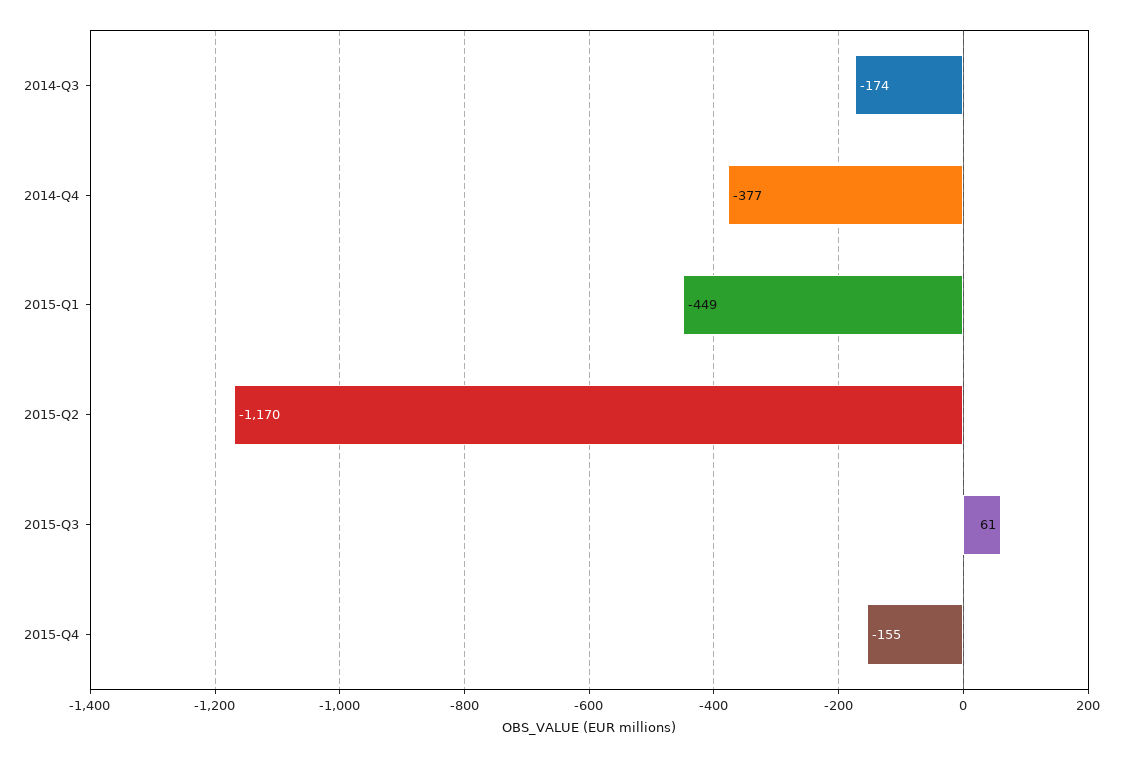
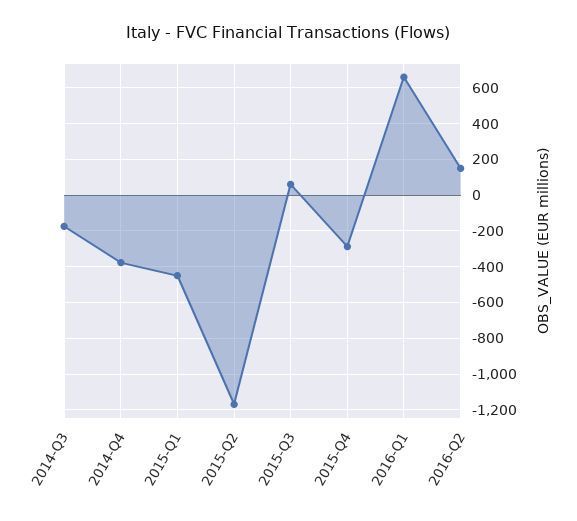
2015-Q4: -155 -> -300
2016-Q1: none -> 650
2016-Q2: none -> 150

